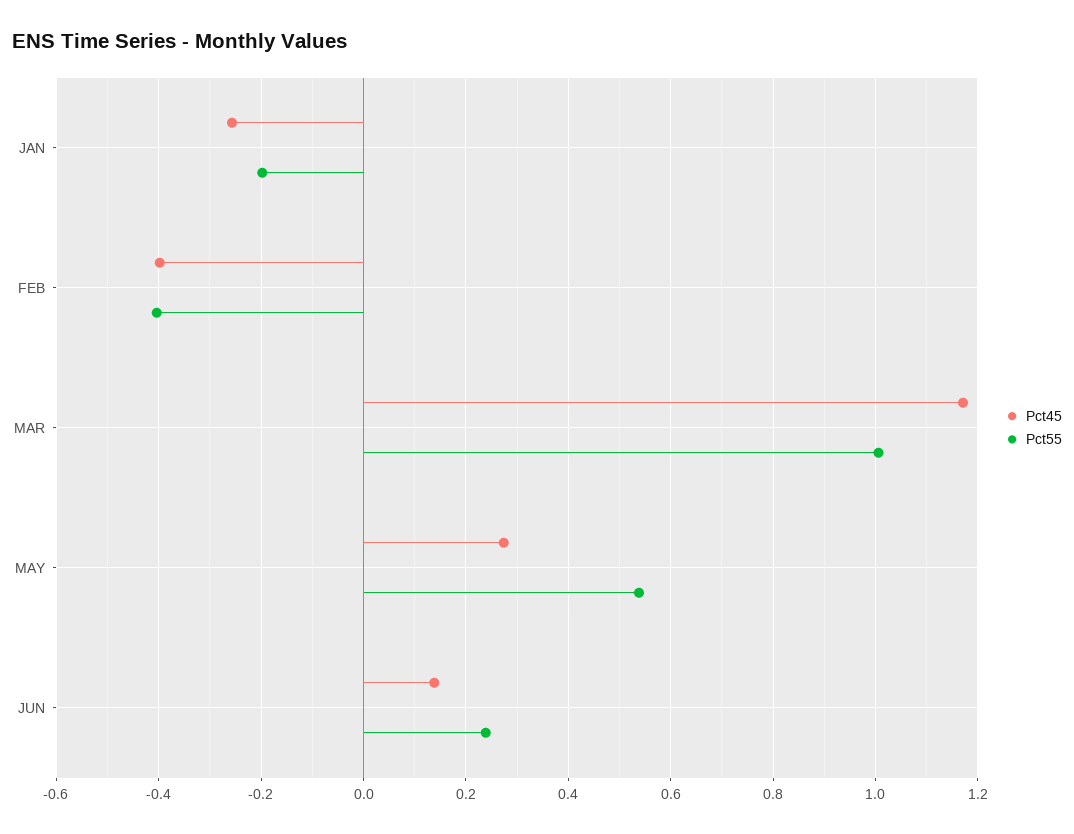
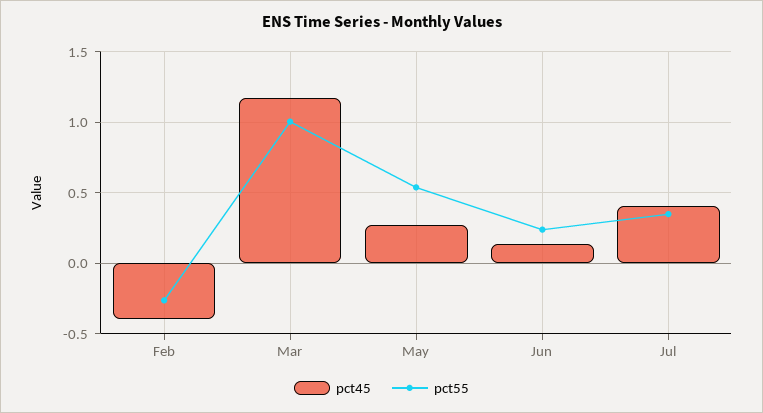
Pct45, JAN: -0.26 -> none
Pct55, JAN: -0.2 -> none
Pct55, FEB: -0.4 -> -0.25
Pct45, Jul: none -> 0.4
Pct55, Jul: none -> 0.35

